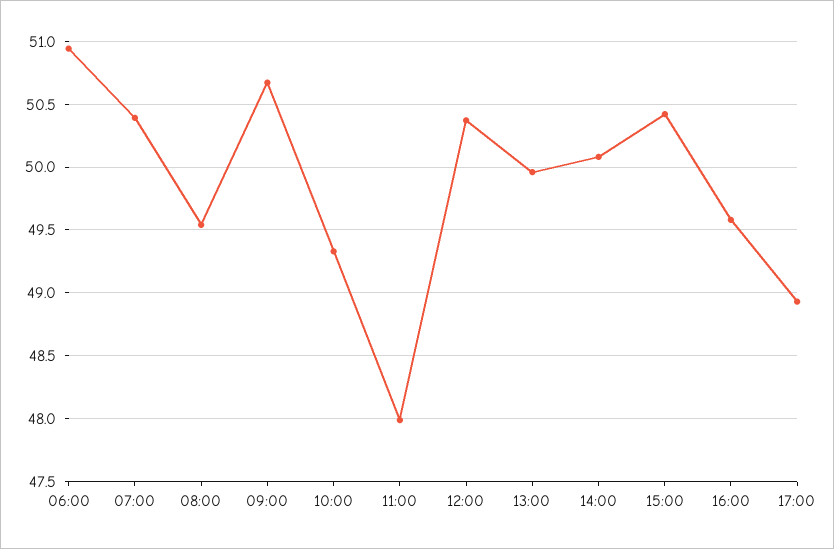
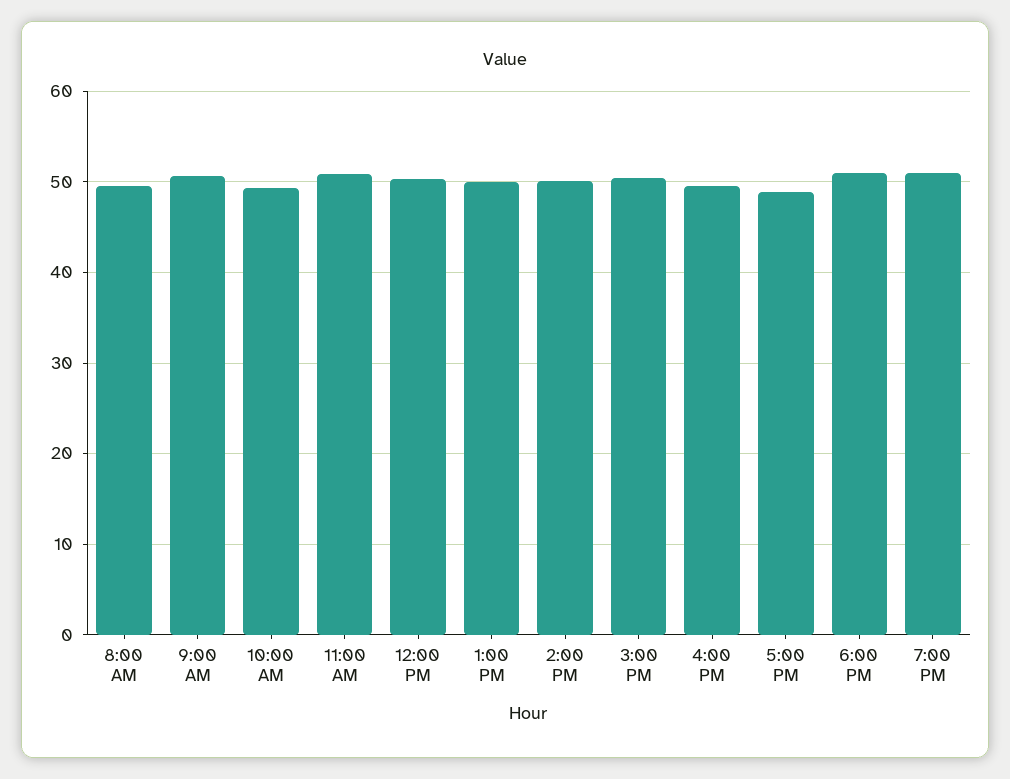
06:00: 50.95 -> none
07:00: 50.4 -> none
11:00: 48 -> 51
6:00 PM: none -> 51
7:00 PM: none -> 51

